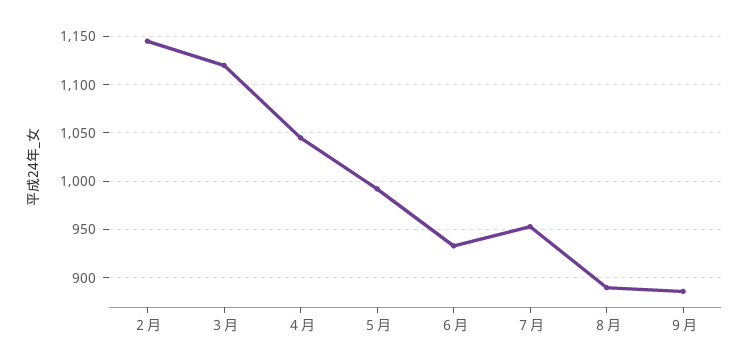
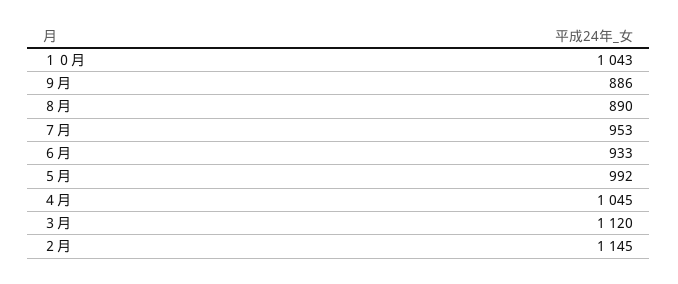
１０月: none -> 1043

